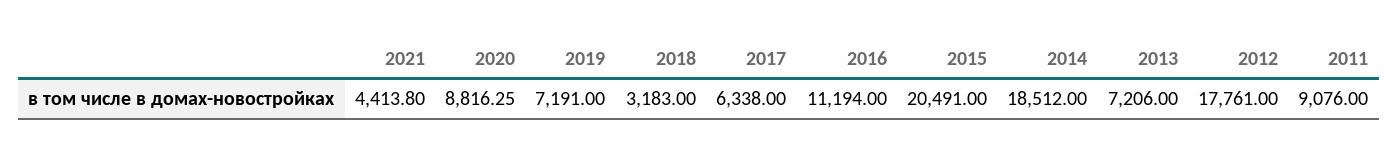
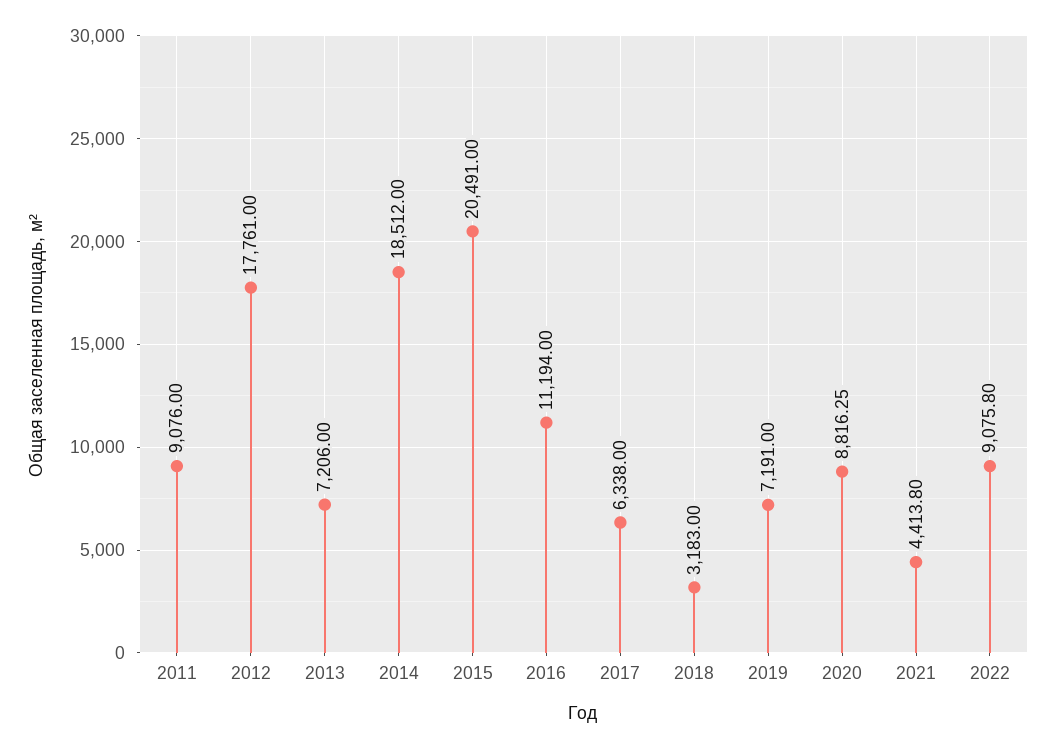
2022: none -> 9075.8

